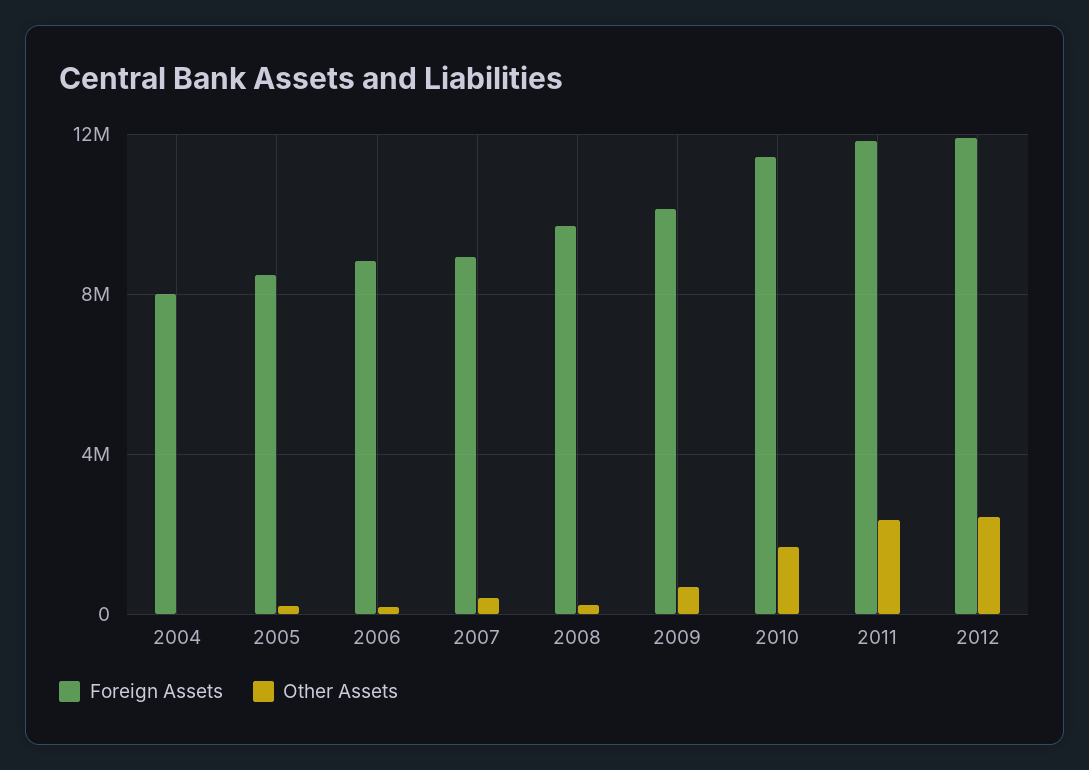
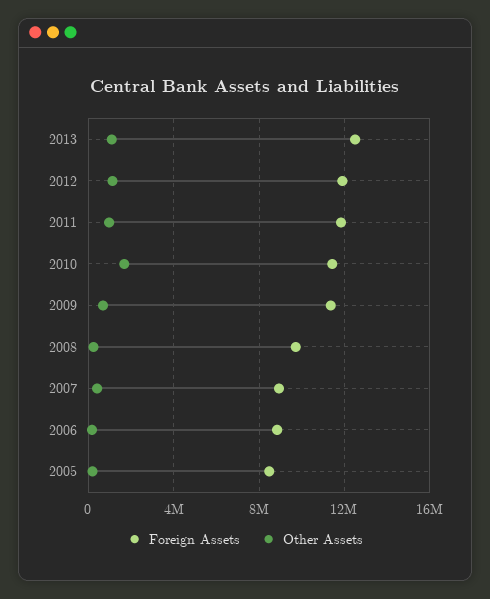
Foreign Assets, 2004: 8000000 -> none
Other Assets, 2004: 0 -> none
Foreign Assets, 2009: 10000000 -> 11500000
Other Assets, 2011: 2500000 -> 1000000
Other Assets, 2012: 2500000 -> 1000000
Foreign Assets, 2013: none -> 12500000
Other Assets, 2013: none -> 1000000

